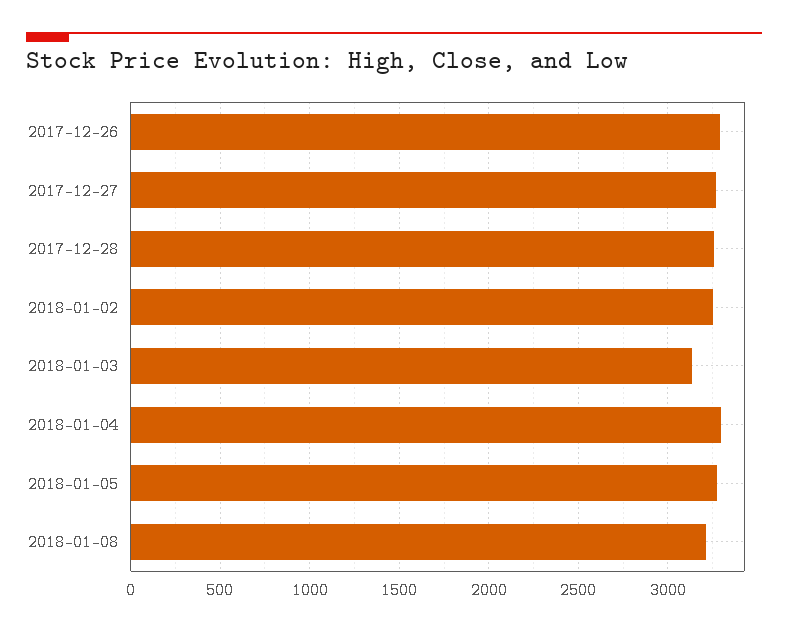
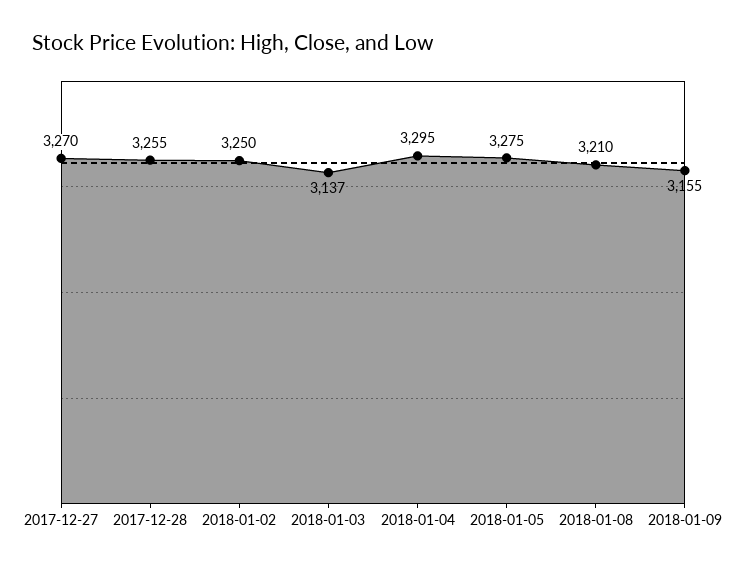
2017-12-26: 3300 -> none
2018-01-09: none -> 3155

